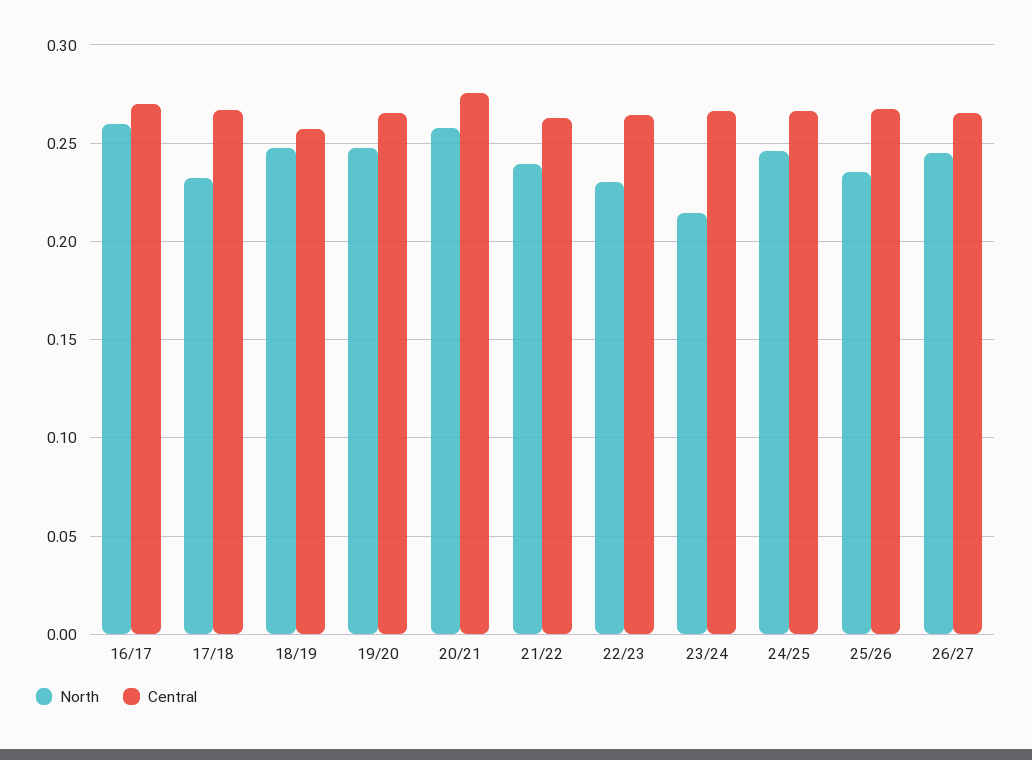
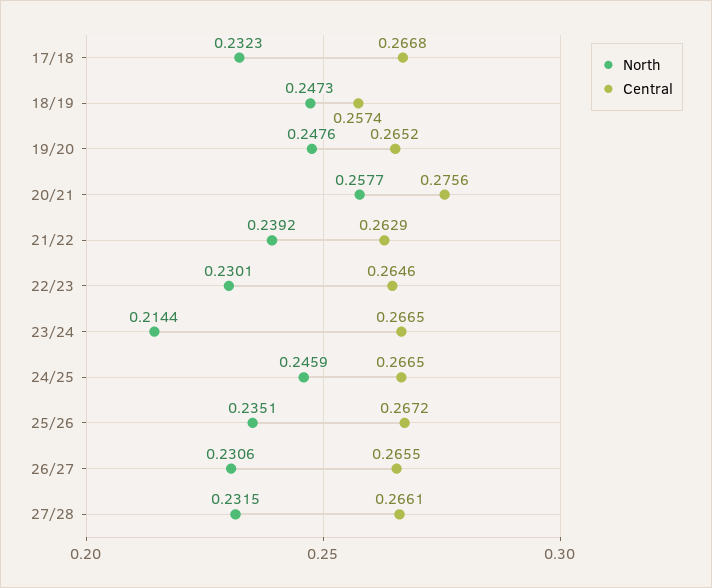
North, 16/17: 0.26 -> none
Central, 16/17: 0.27 -> none
North, 26/27: 0.245 -> 0.2306
North, 27/28: none -> 0.2315
Central, 27/28: none -> 0.2661

